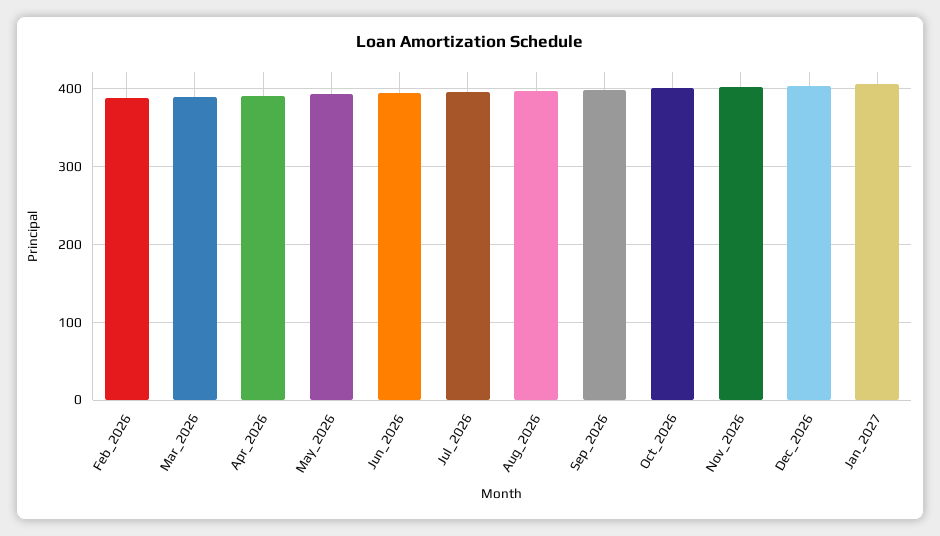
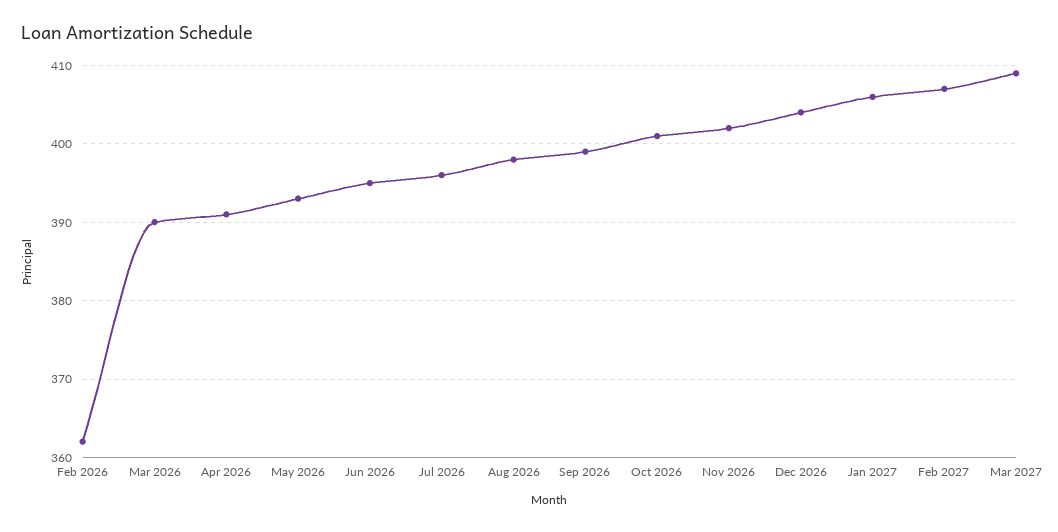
Feb_2026: 390 -> 362
Feb 2027: none -> 407
Mar 2027: none -> 409

